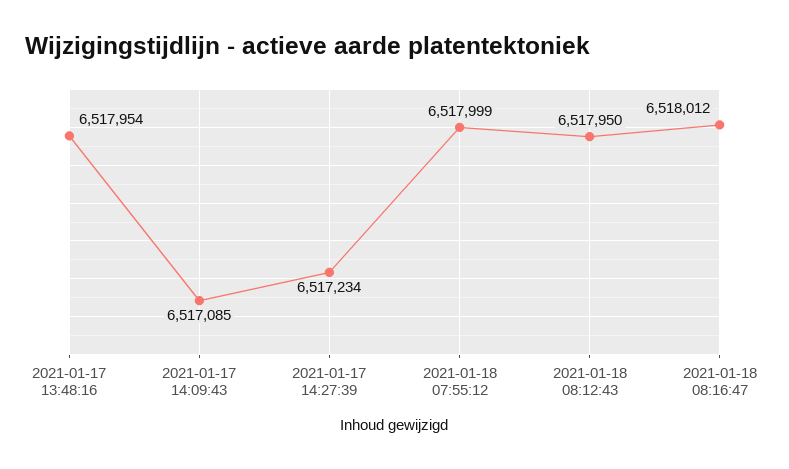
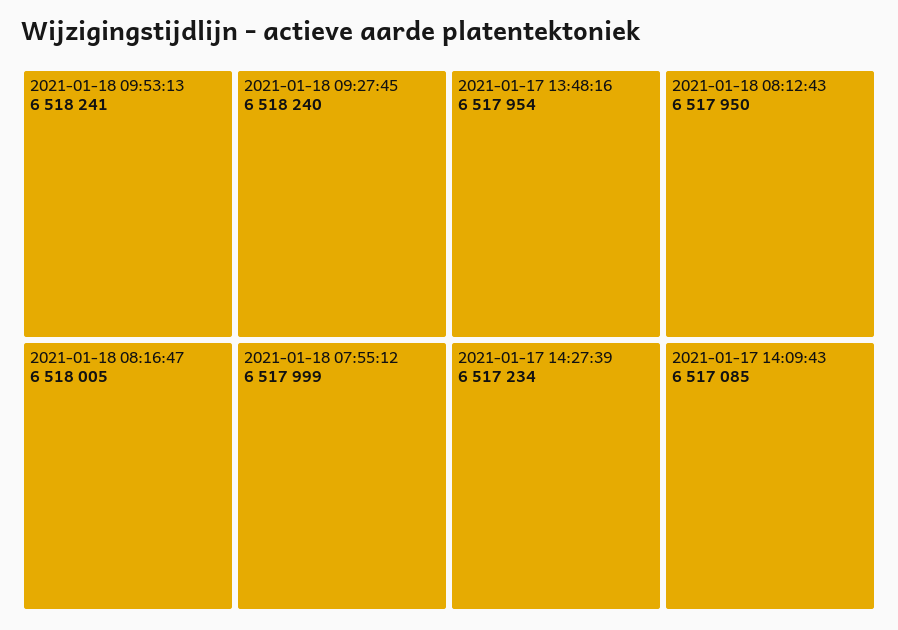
2021-01-18 08:16:47: 6518012 -> 6518005
2021-01-18 09:53:13: none -> 6518241
2021-01-18 09:27:45: none -> 6518240

